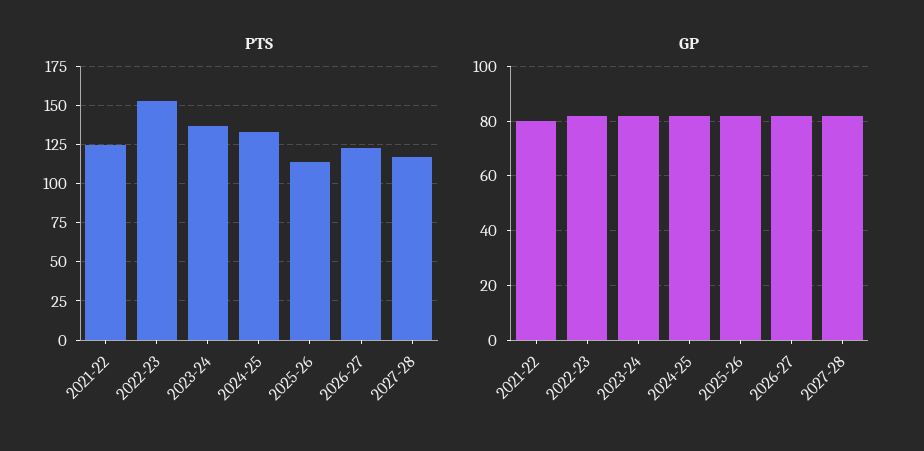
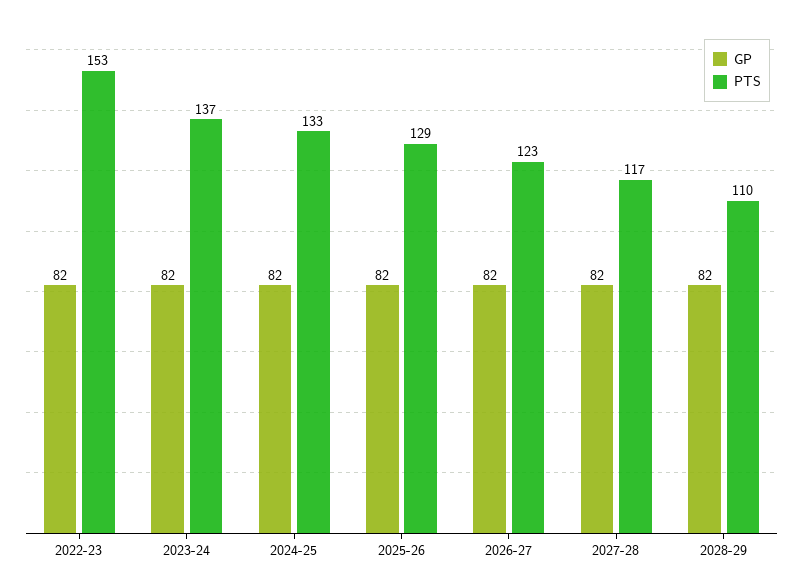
PTS, 2021-22: 125 -> none
PTS, 2025-26: 115 -> 129
GP, 2021-22: 80 -> none
GP, 2028-29: none -> 82
PTS, 2028-29: none -> 110

